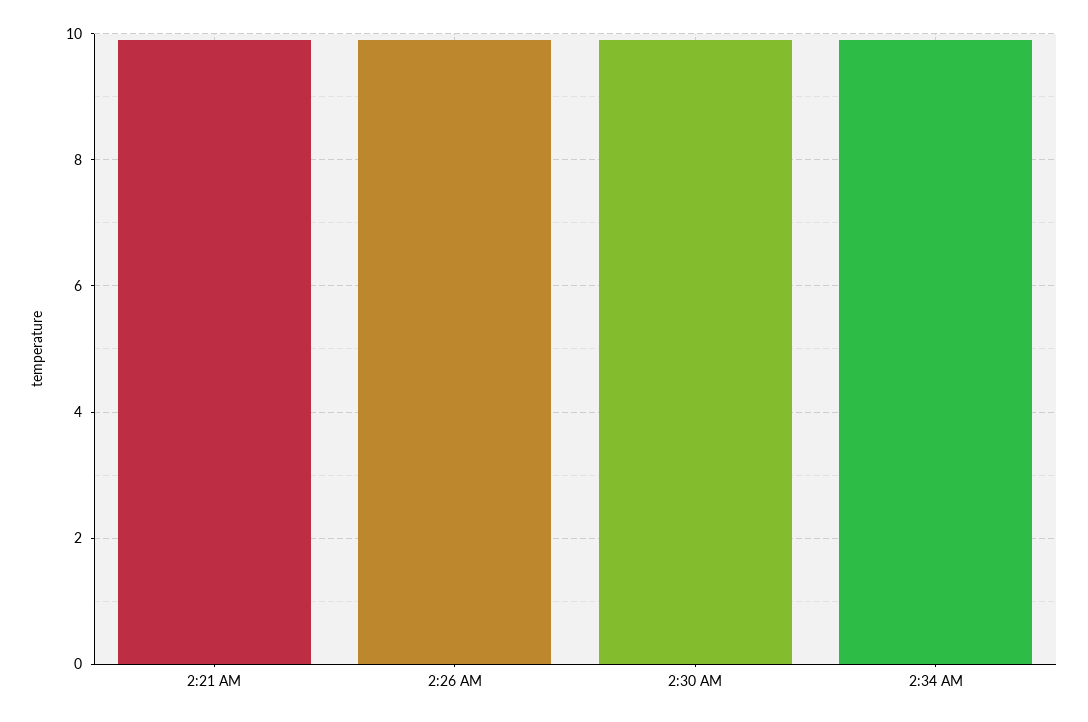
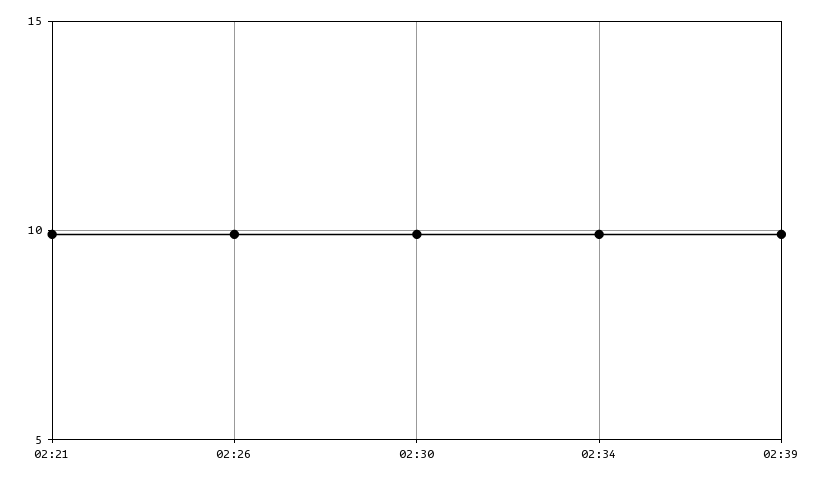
02:39: none -> 10

